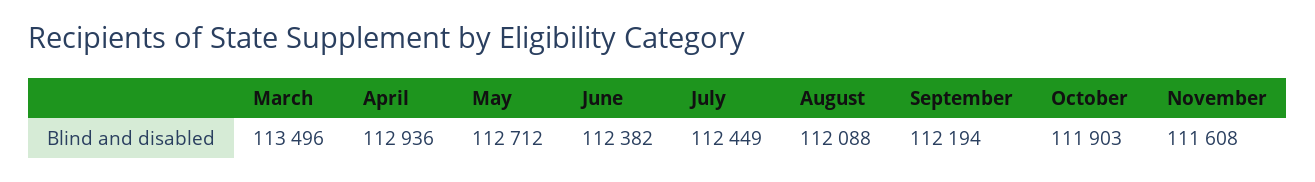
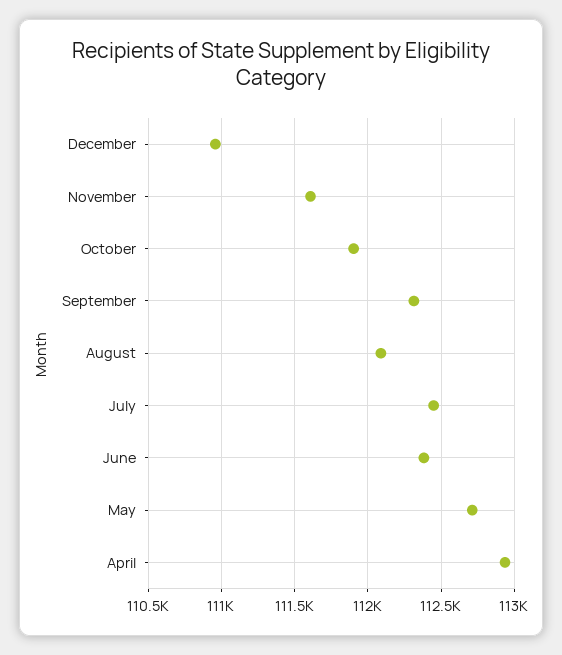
March: 113496 -> none
September: 112194 -> 112300
December: none -> 110950

